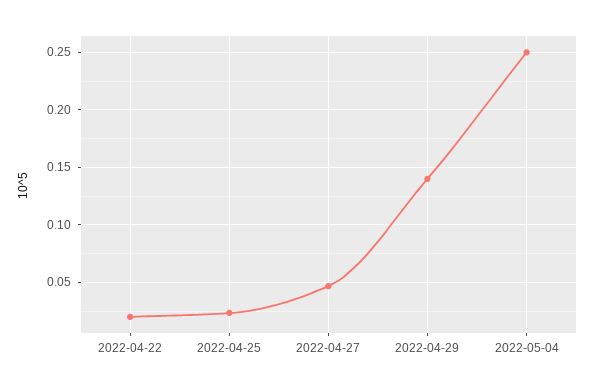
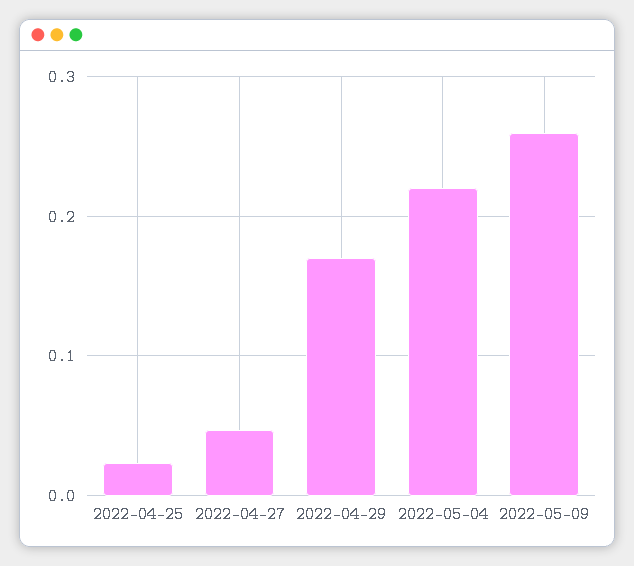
2022-04-22: 0.02 -> none
2022-04-29: 0.14 -> 0.17
2022-05-04: 0.25 -> 0.22
2022-05-09: none -> 0.26

